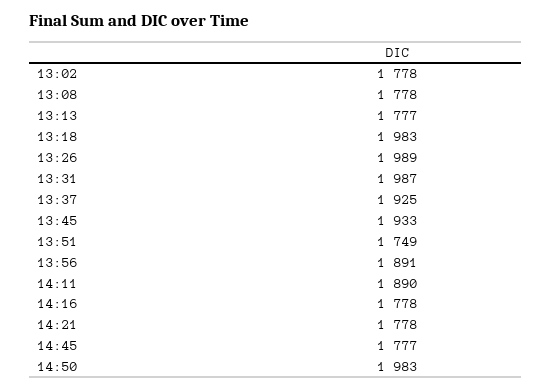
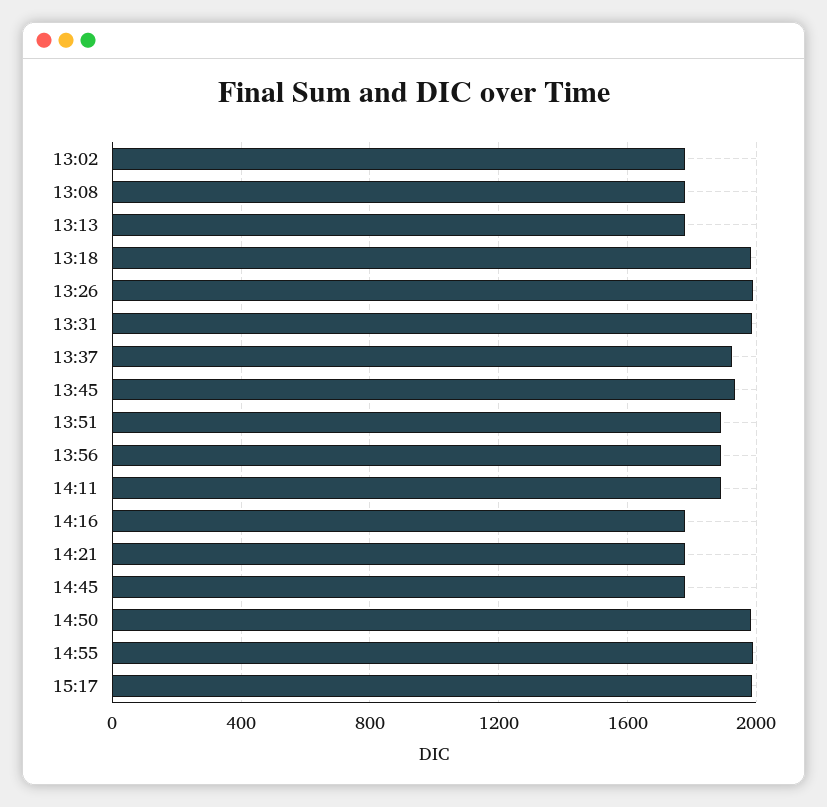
13:51: 1749 -> 1900
14:55: none -> 2000
15:17: none -> 2000

